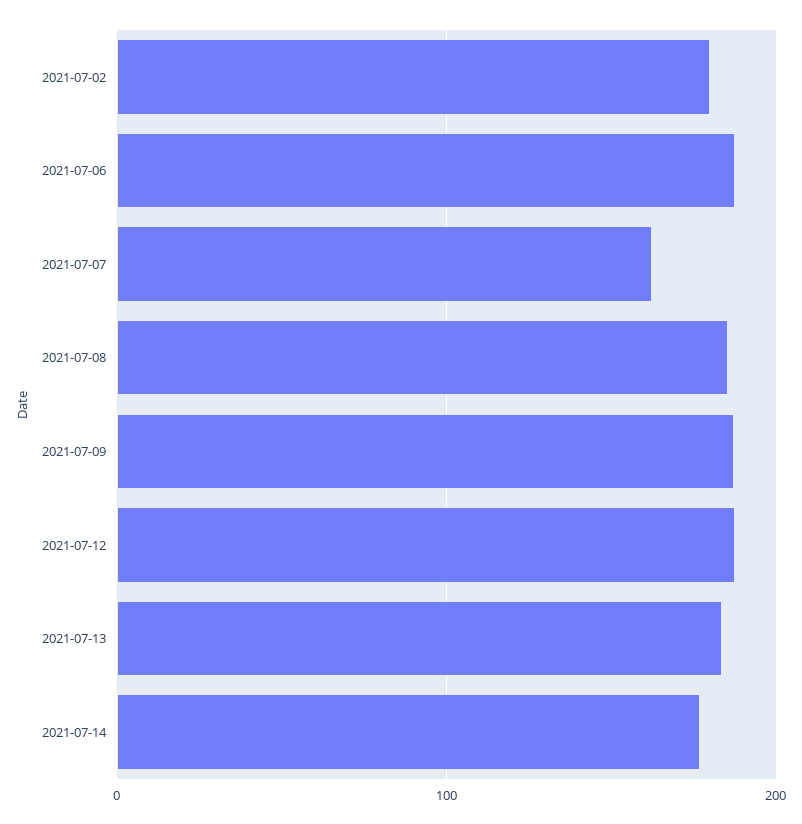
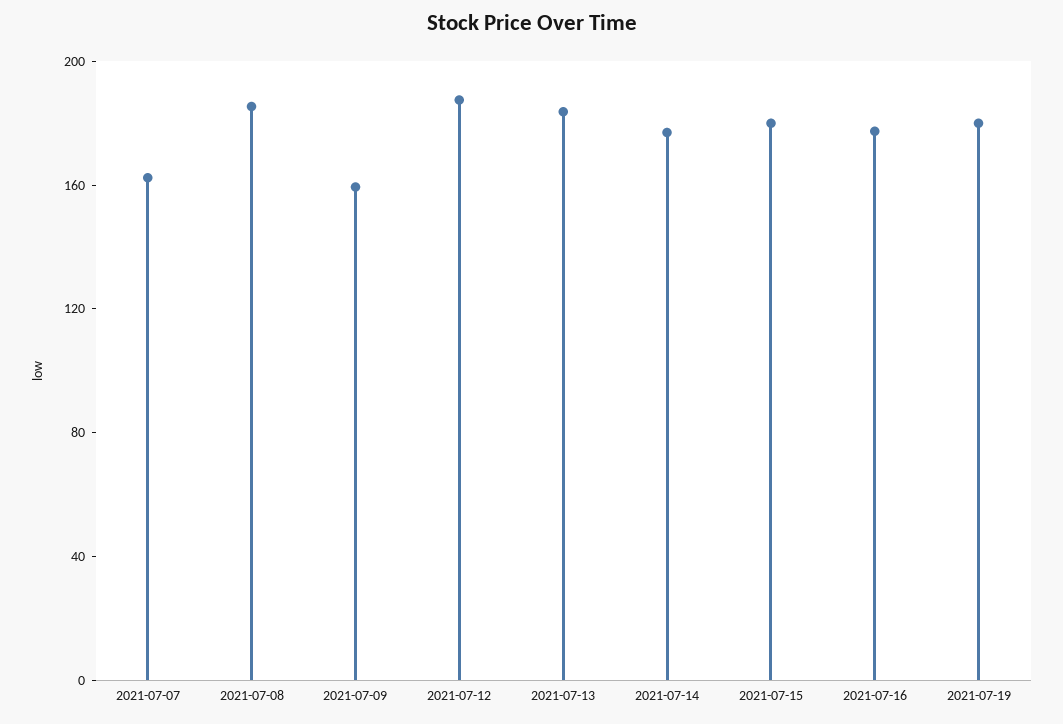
2021-07-02: 180 -> none
2021-07-06: 190 -> none
2021-07-09: 190 -> 160
2021-07-15: none -> 180
2021-07-16: none -> 180
2021-07-19: none -> 180

